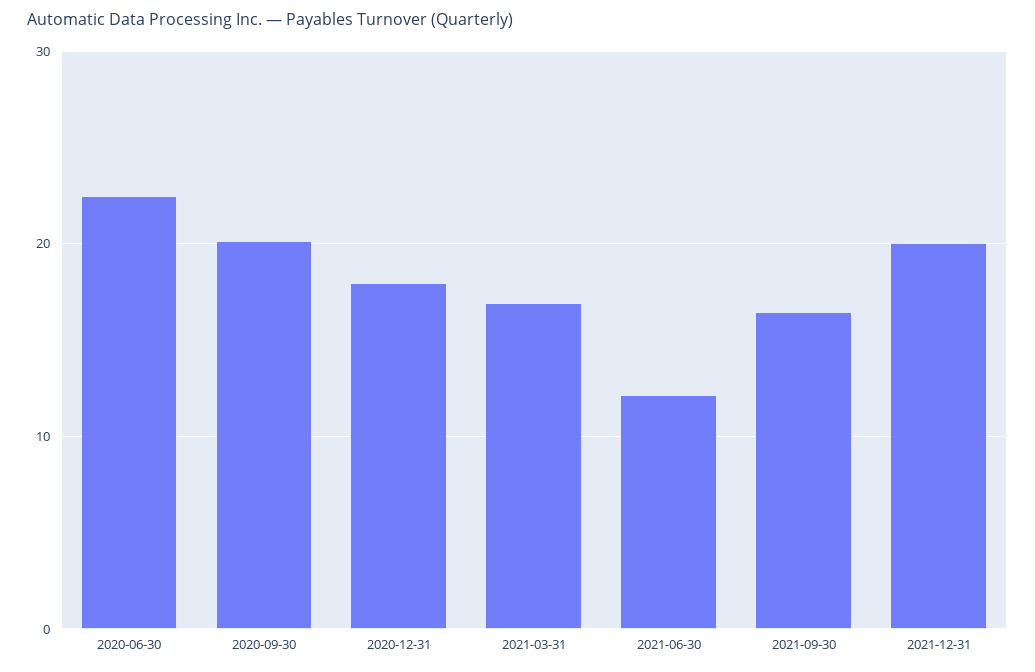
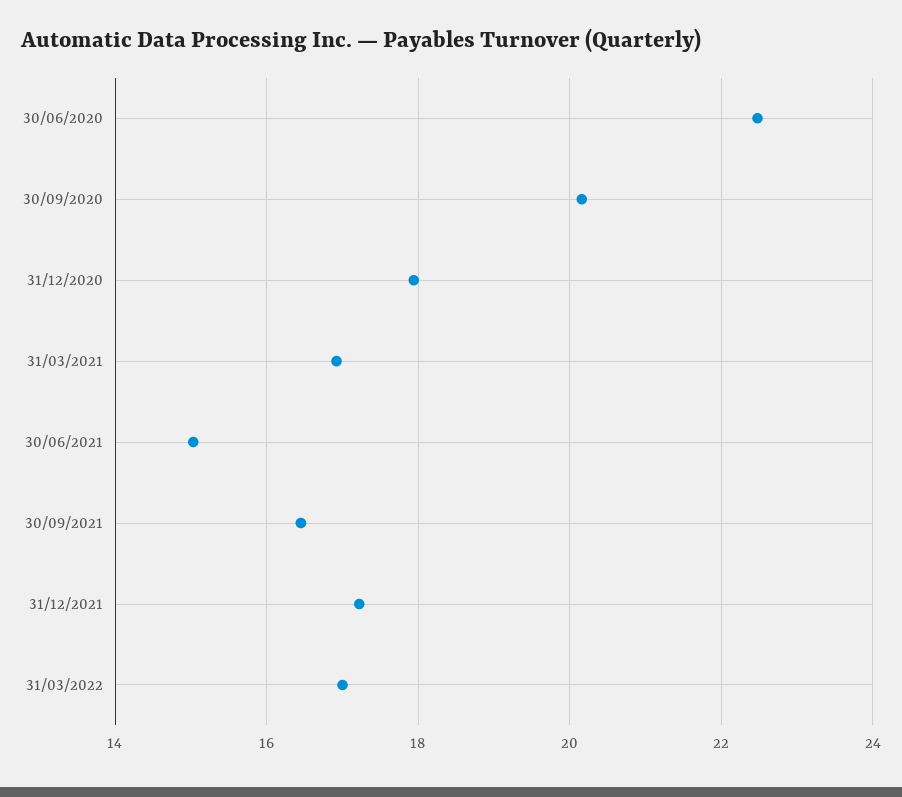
2021-06-30: 12 -> 15
2021-12-31: 20 -> 17.2
31/03/2022: none -> 17

